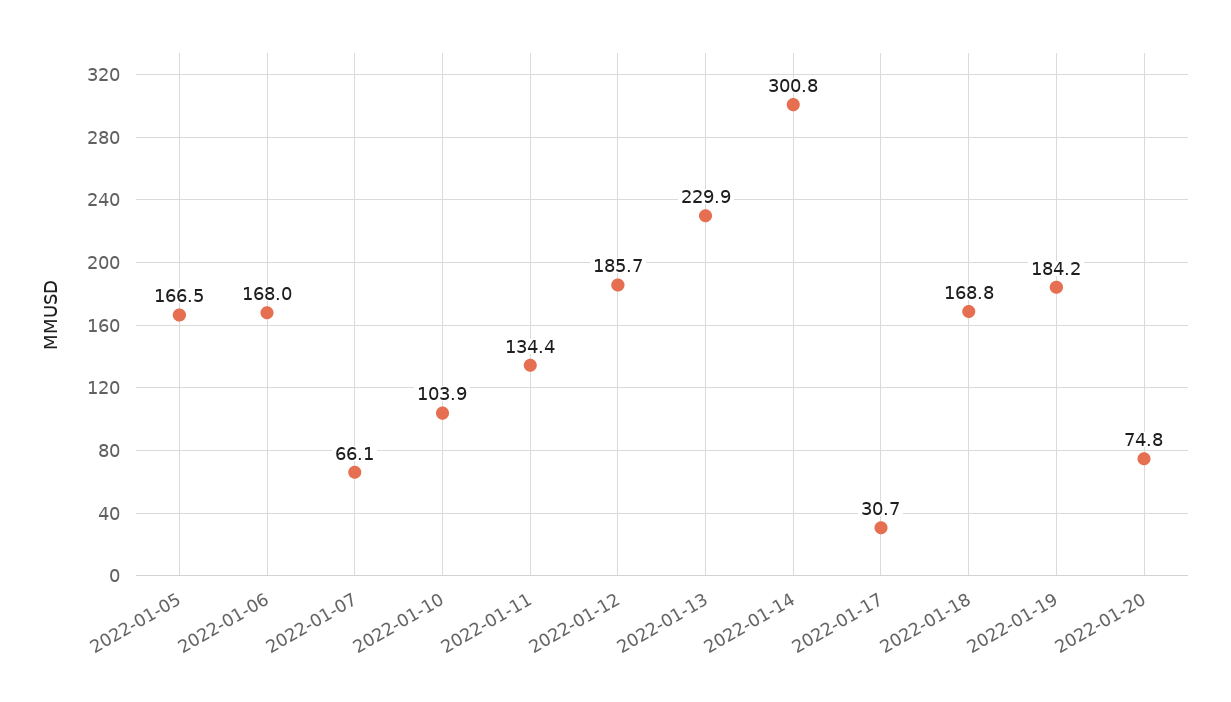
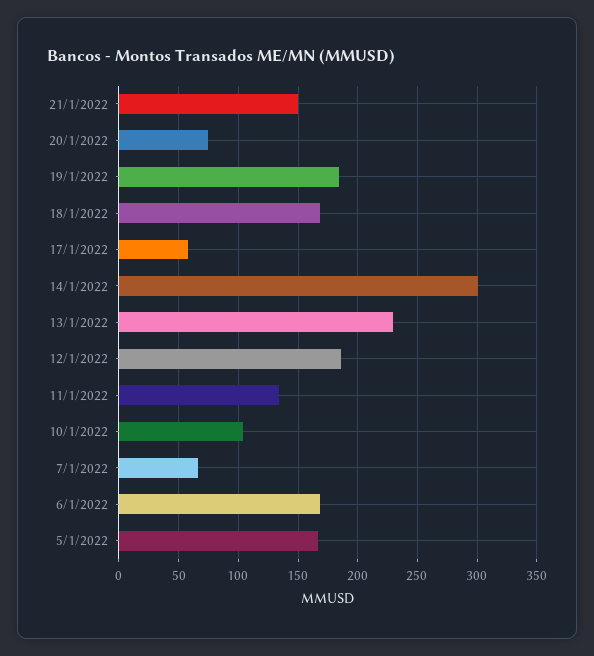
2022-01-17: 30.7 -> 60
21/1/2022: none -> 150

